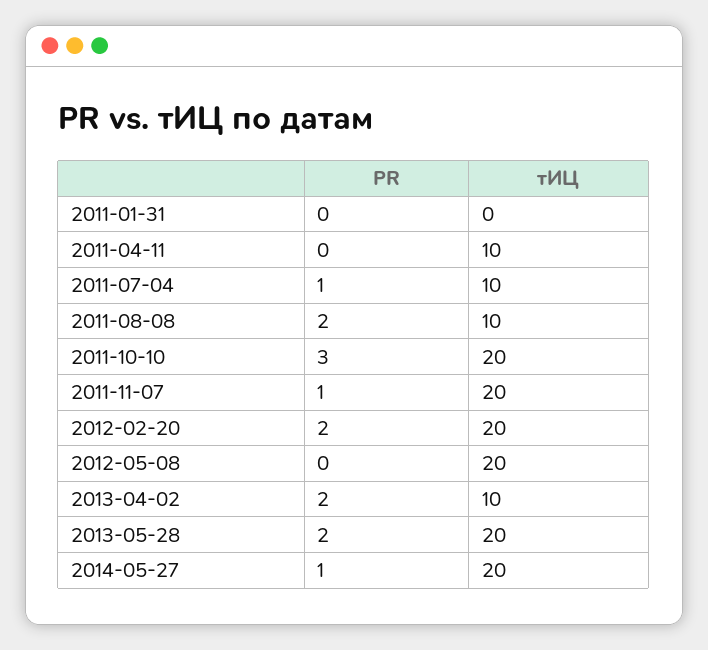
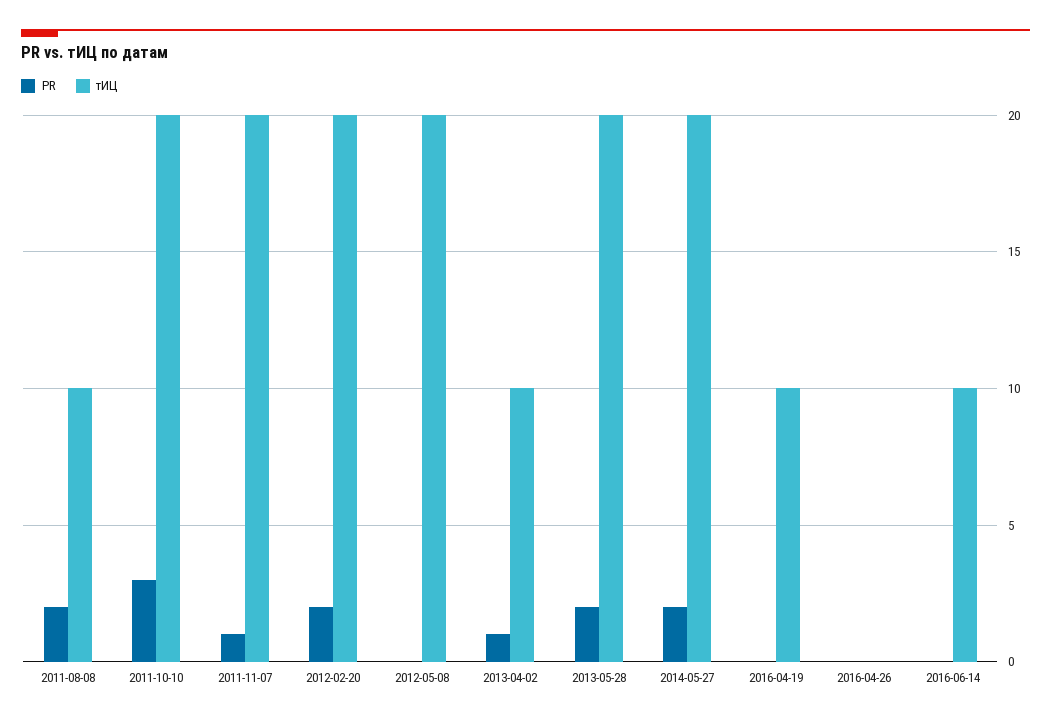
PR, 2011-01-31: 0 -> none
тИЦ, 2011-01-31: 0 -> none
PR, 2011-04-11: 0 -> none
тИЦ, 2011-04-11: 10 -> none
PR, 2011-07-04: 1 -> none
тИЦ, 2011-07-04: 10 -> none
PR, 2013-04-02: 2 -> 1
PR, 2014-05-27: 1 -> 2
PR, 2016-04-19: none -> 0
тИЦ, 2016-04-19: none -> 10
PR, 2016-04-26: none -> 0
тИЦ, 2016-04-26: none -> 0
PR, 2016-06-14: none -> 0
тИЦ, 2016-06-14: none -> 10

